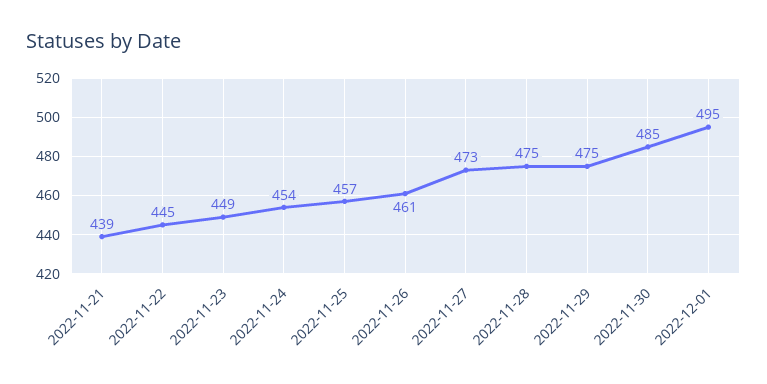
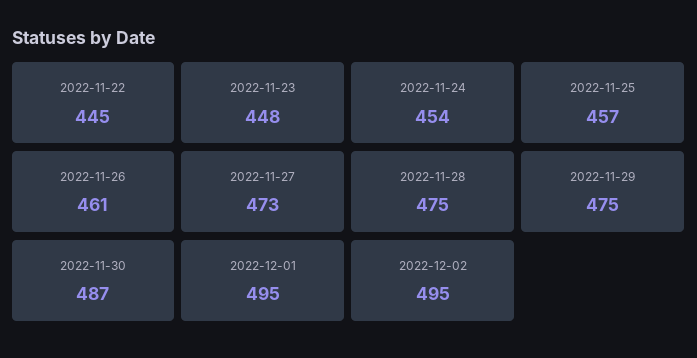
2022-11-21: 439 -> none
2022-11-23: 449 -> 448
2022-11-30: 485 -> 487
2022-12-02: none -> 495

